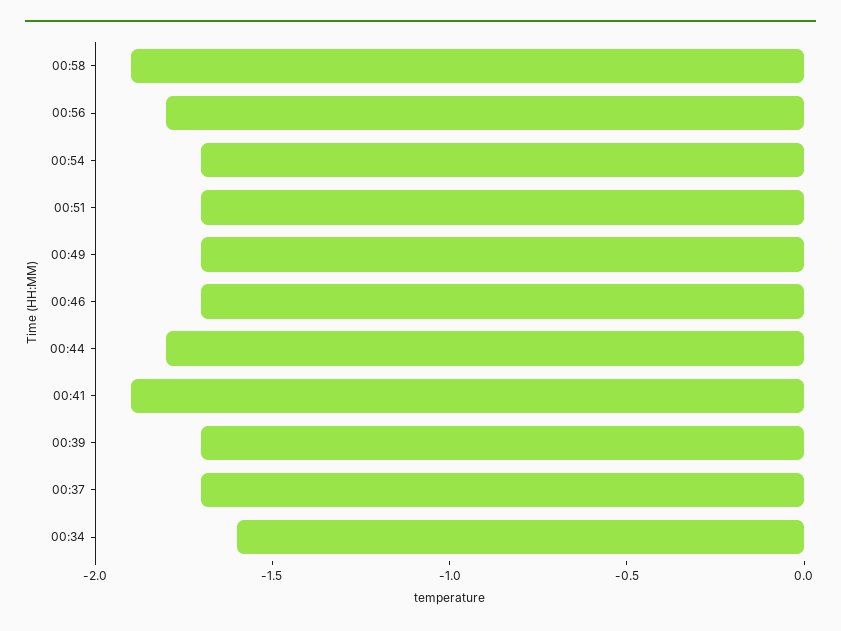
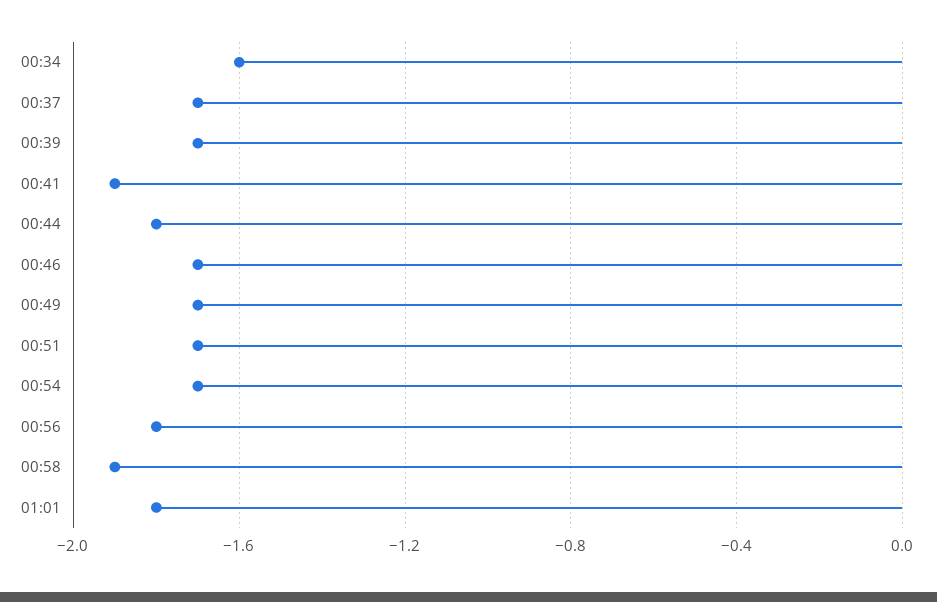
01:01: none -> -1.8

